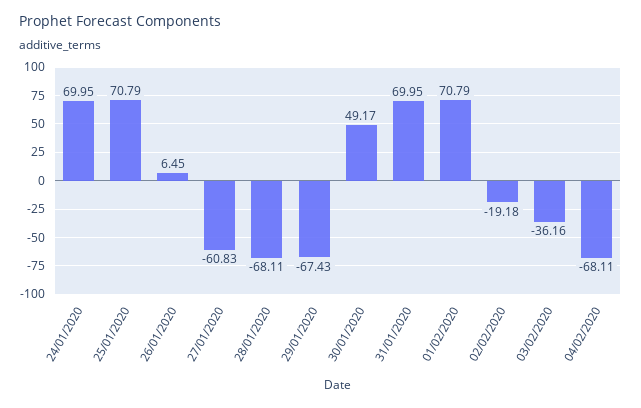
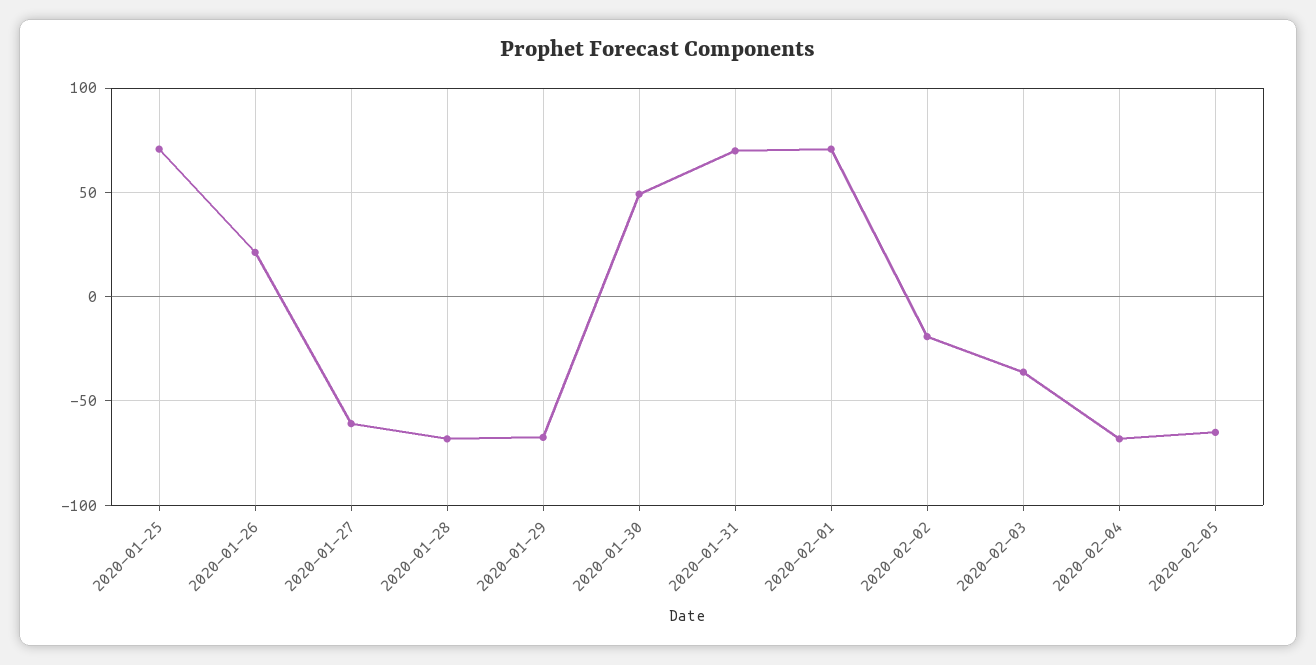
24/01/2020: 69.95 -> none
26/01/2020: 6.45 -> 20
2020-02-05: none -> -65

